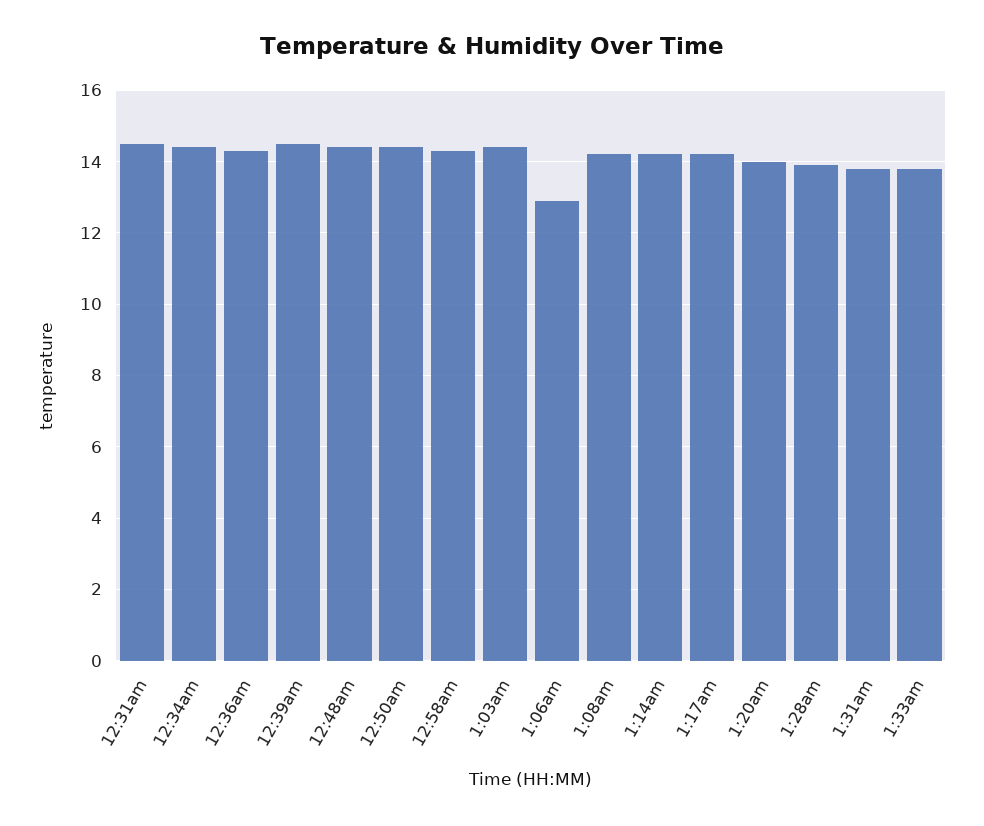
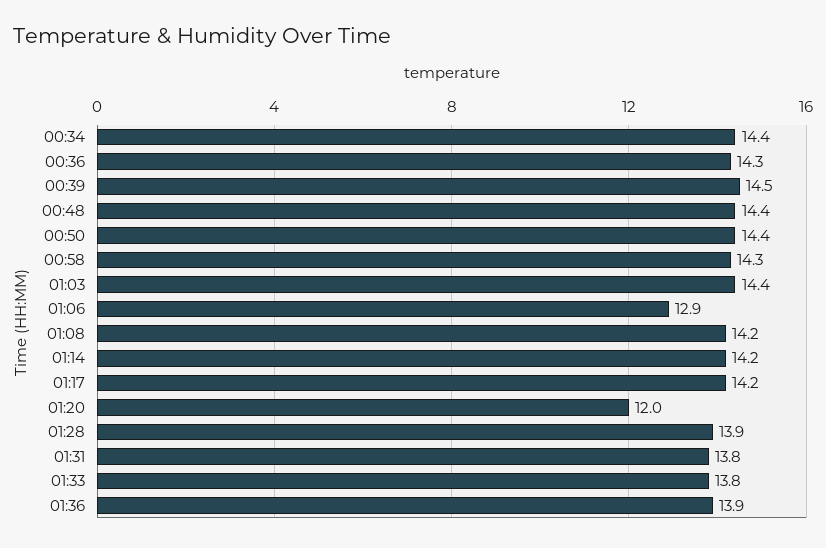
12:31am: 14.5 -> none
1:20am: 14 -> 12
01:36: none -> 13.9

